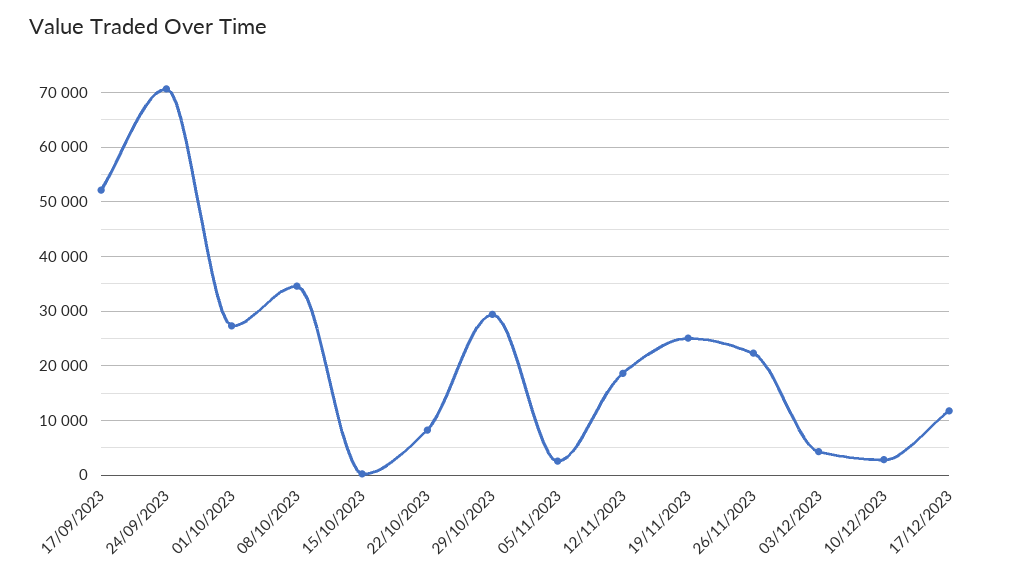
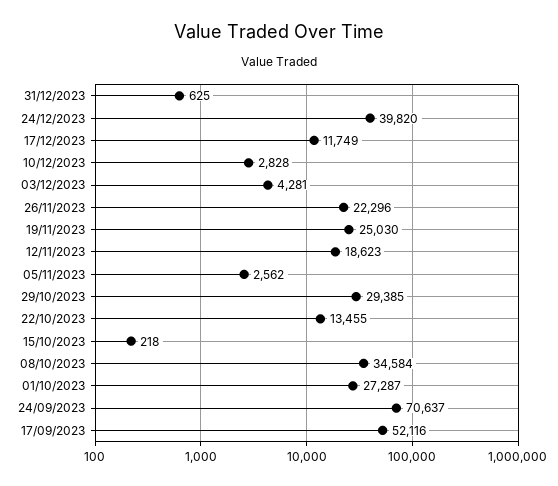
22/10/2023: 8000 -> 13455
31/12/2023: none -> 625
24/12/2023: none -> 39820

